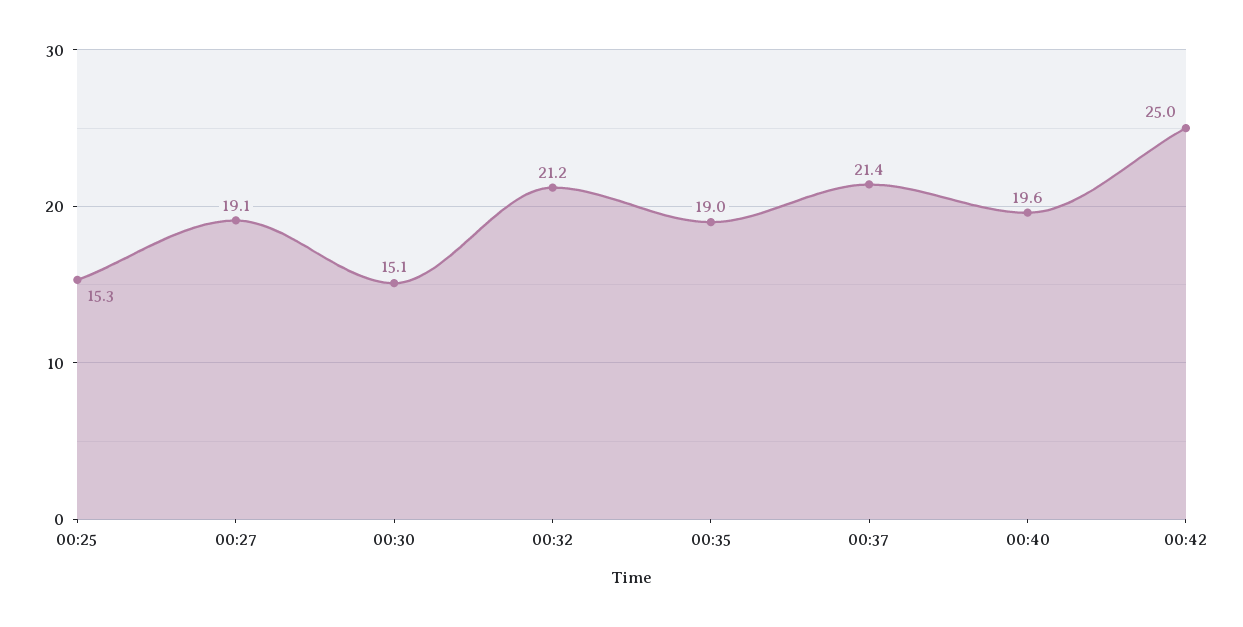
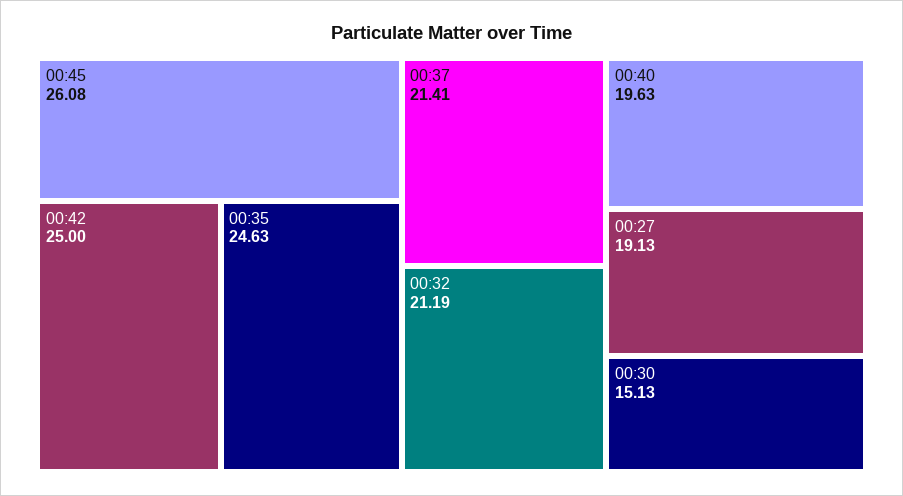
00:25: 15.3 -> none
00:35: 19 -> 24.63
00:45: none -> 26.08

